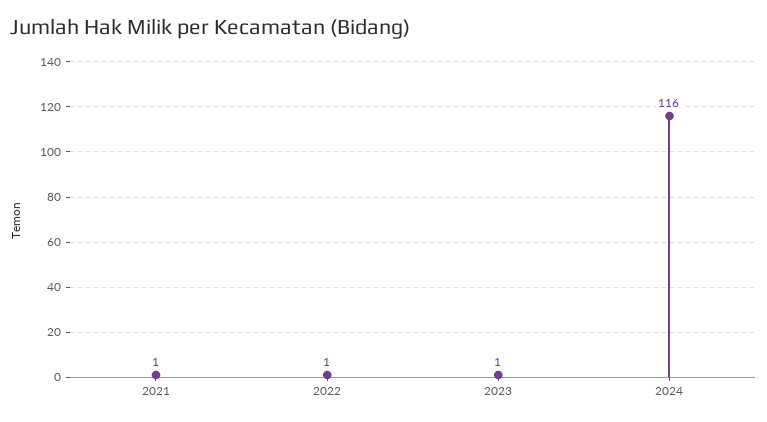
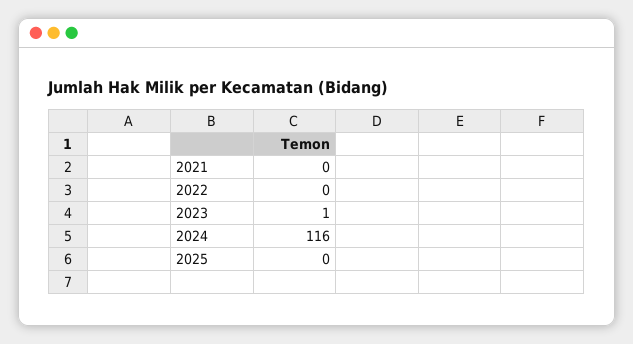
2021: 1 -> 0
2022: 1 -> 0
2025: none -> 0

